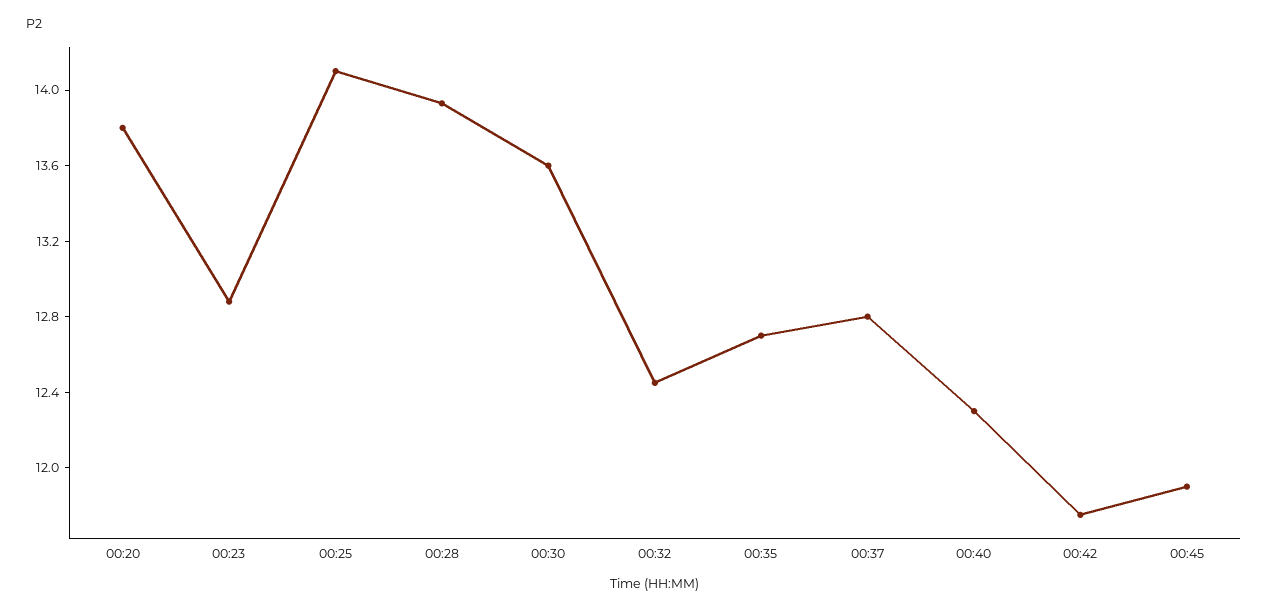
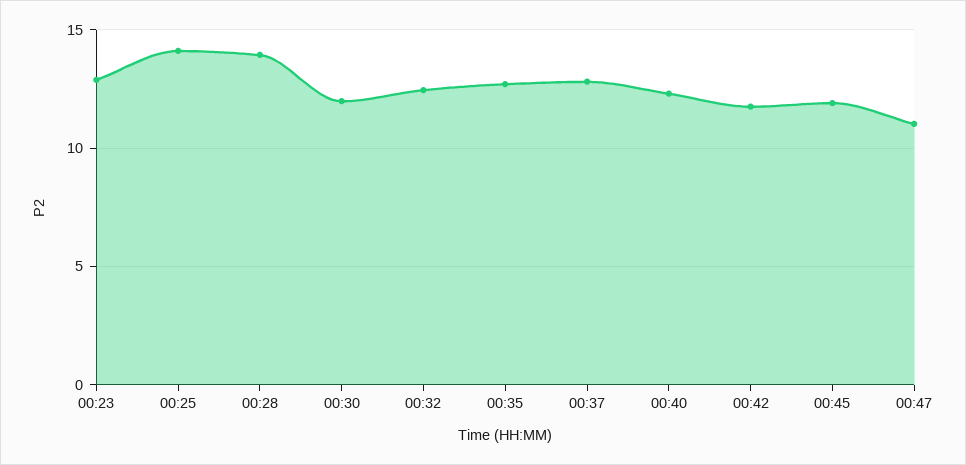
00:20: 13.8 -> none
00:30: 13.6 -> 12
00:47: none -> 11

